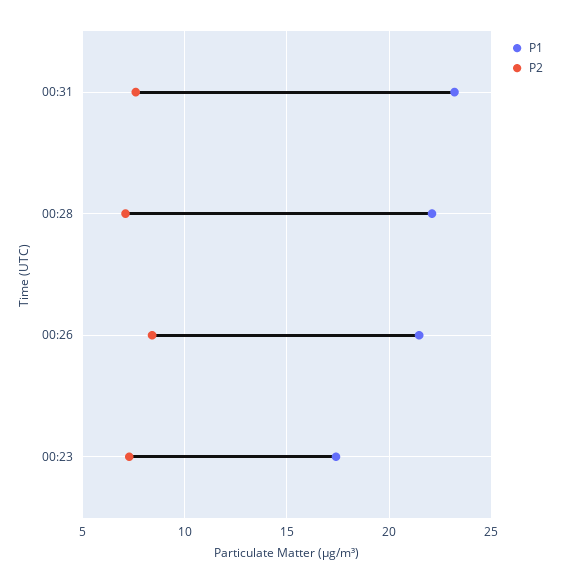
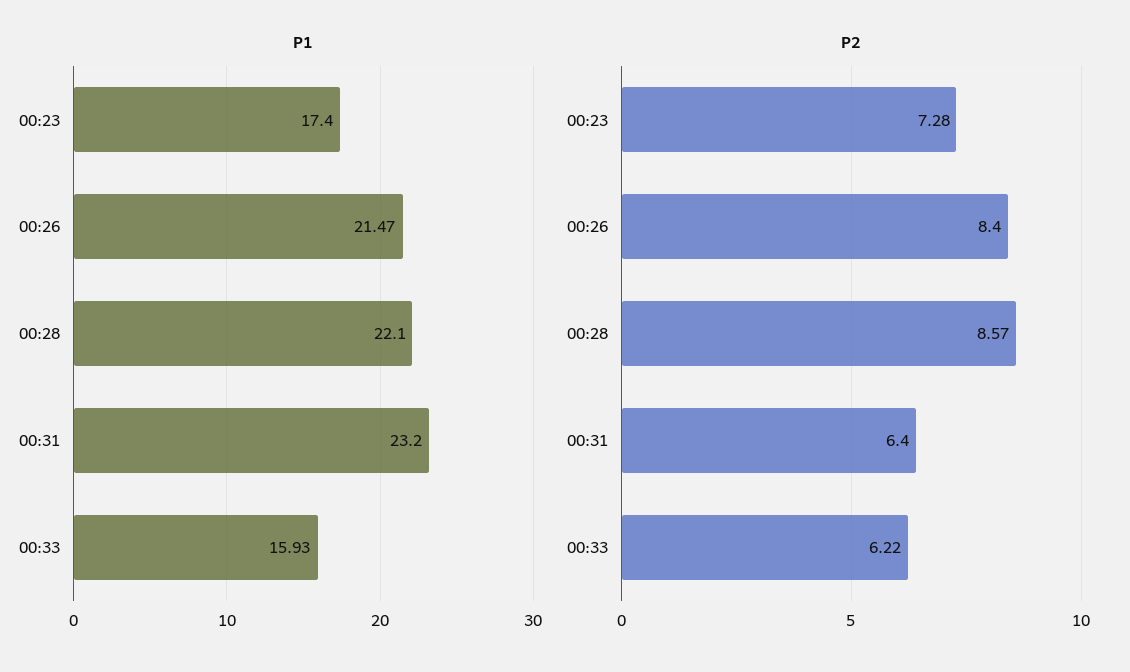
P2, 00:31: 7.5 -> 6.4
P2, 00:28: 7 -> 8.57
P1, 00:33: none -> 15.93
P2, 00:33: none -> 6.22

